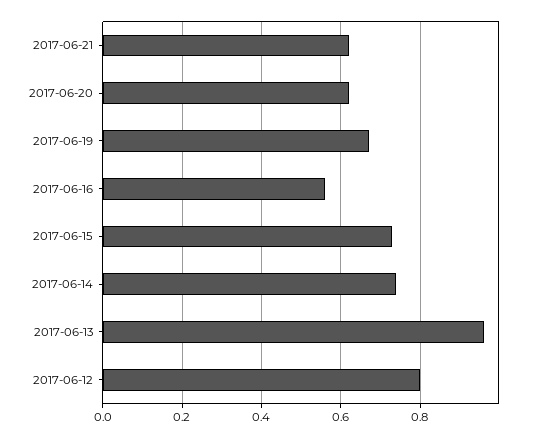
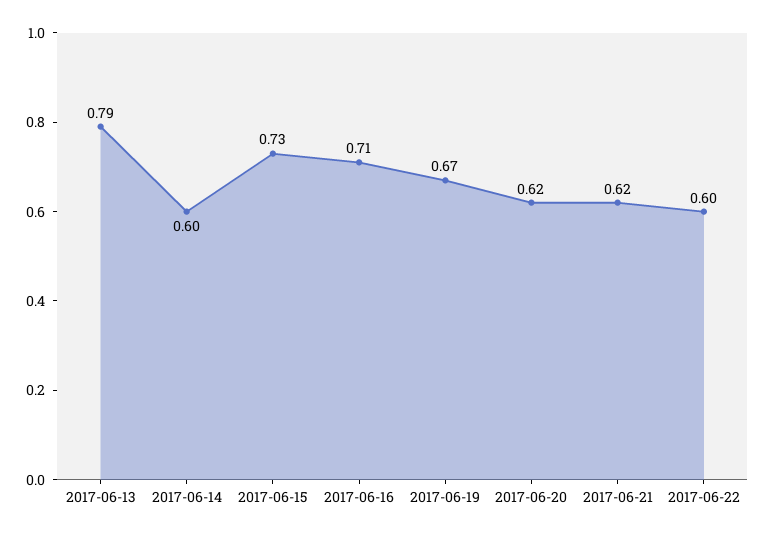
2017-06-16: 0.55 -> 0.71
2017-06-14: 0.75 -> 0.6
2017-06-13: 0.95 -> 0.79
2017-06-12: 0.8 -> none
2017-06-22: none -> 0.6

